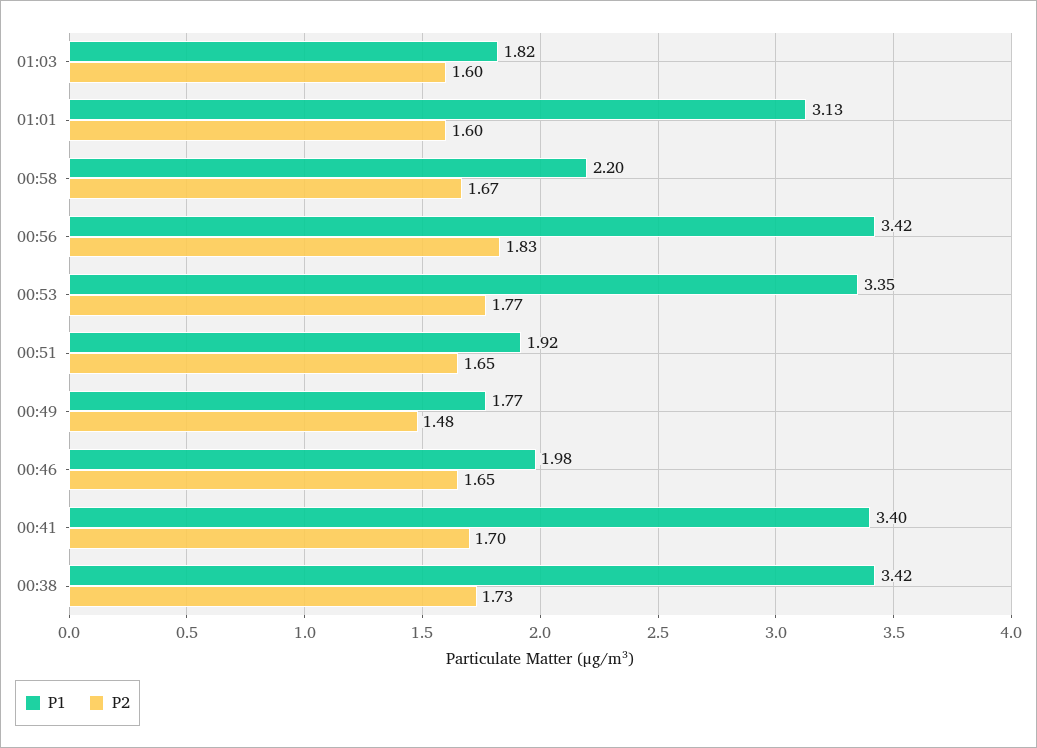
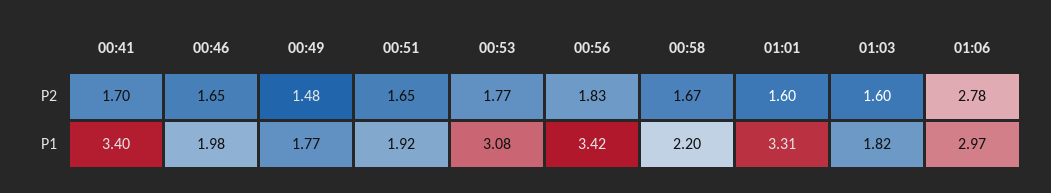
P1, 01:01: 3.13 -> 3.31
P1, 00:53: 3.35 -> 3.08
P1, 00:38: 3.42 -> none
P2, 00:38: 1.73 -> none
P2, 01:06: none -> 2.78
P1, 01:06: none -> 2.97

